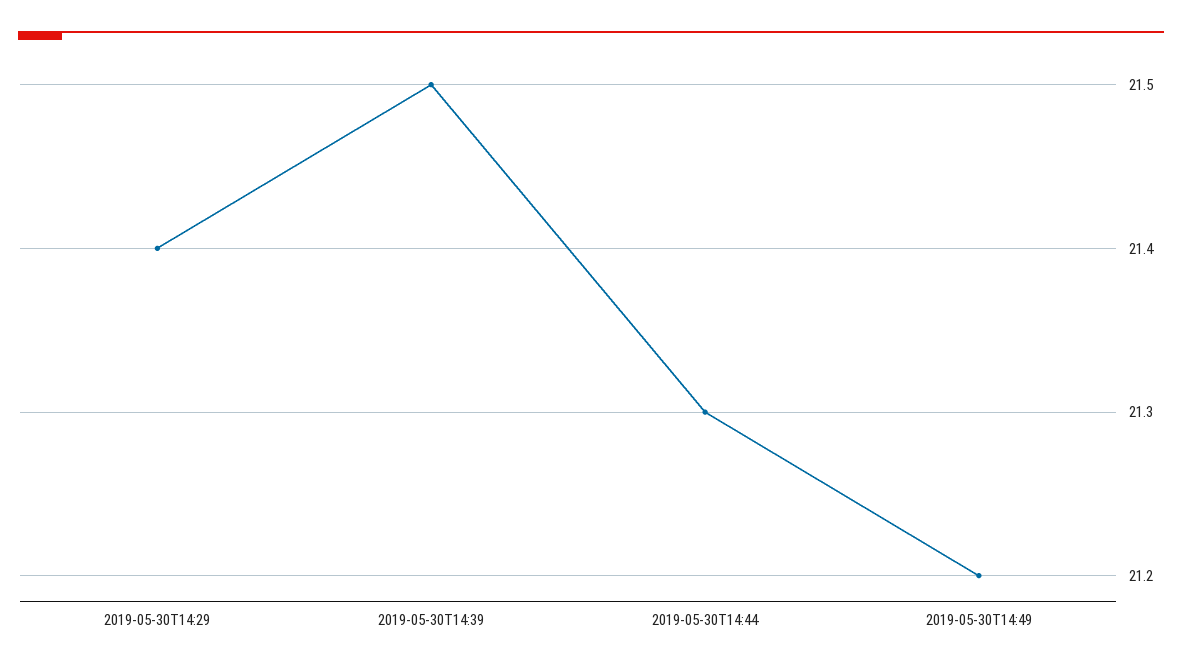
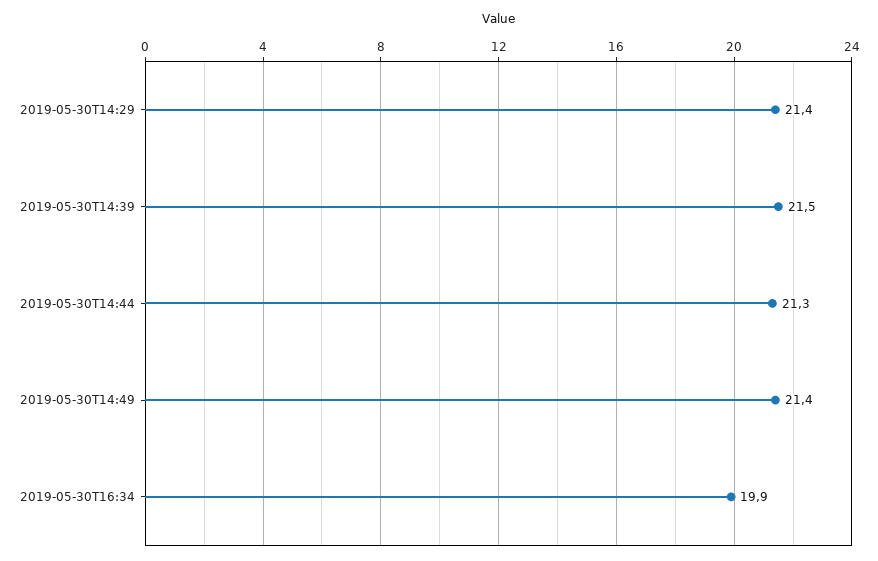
2019-05-30T14:49: 21.2 -> 21.4
2019-05-30T16:34: none -> 19.9

